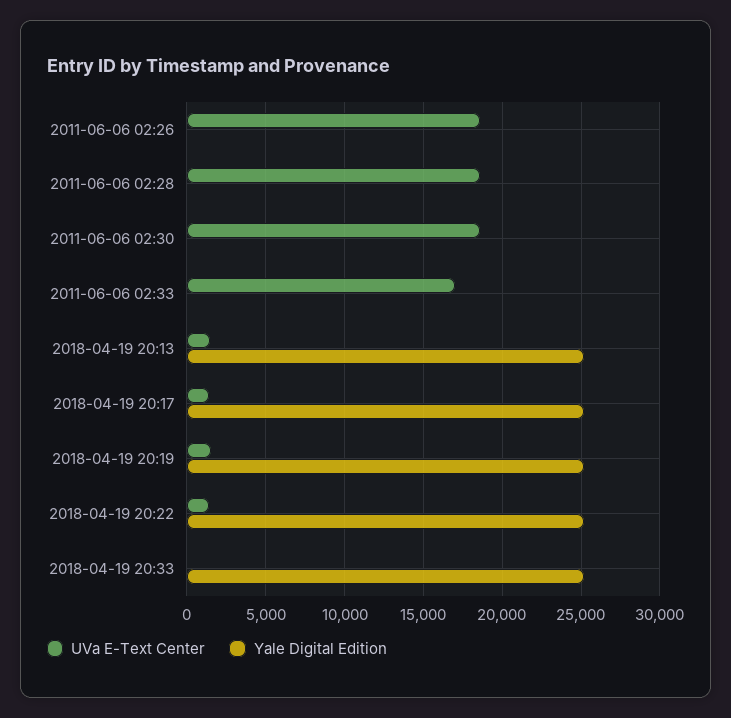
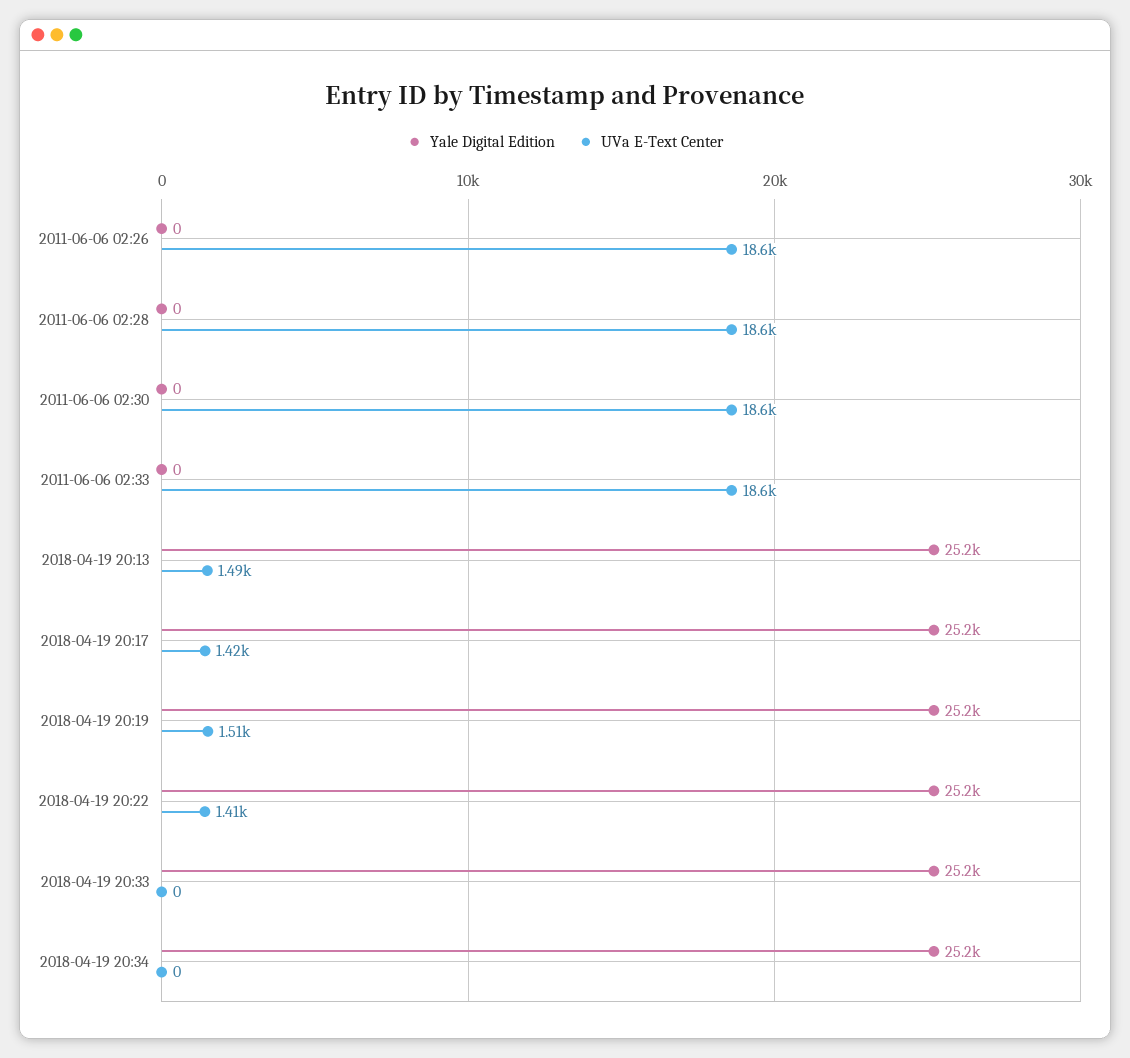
UVa E-Text Center, 2011-06-06 02:33: 17000 -> 18600
Yale Digital Edition, 2018-04-19 20:34: none -> 25200
UVa E-Text Center, 2018-04-19 20:34: none -> 0

